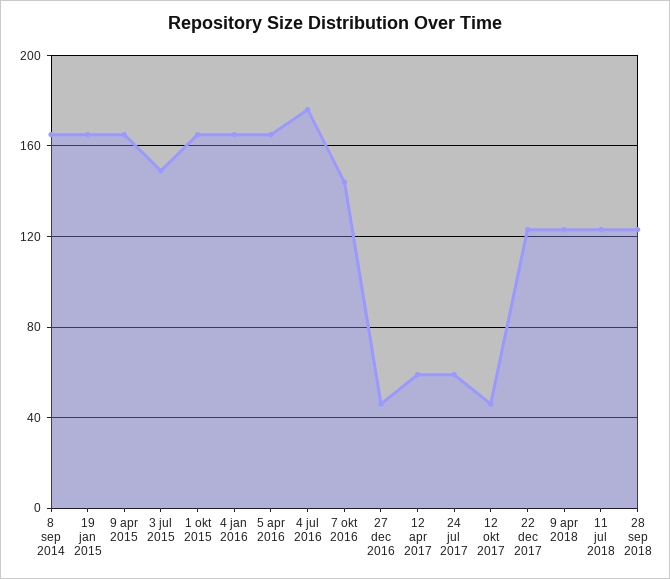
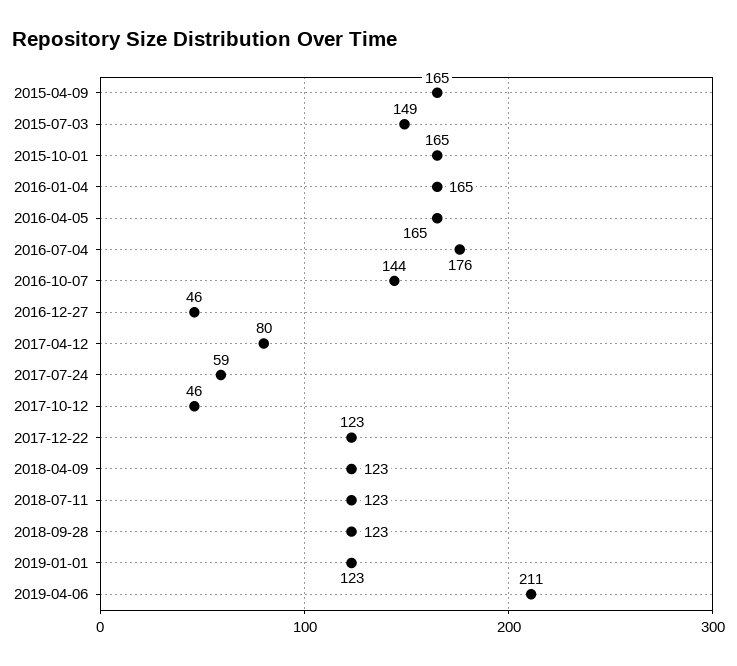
8 sep 2014: 165 -> none
19 jan 2015: 165 -> none
12 apr 2017: 60 -> 80
2019-01-01: none -> 123
2019-04-06: none -> 211

